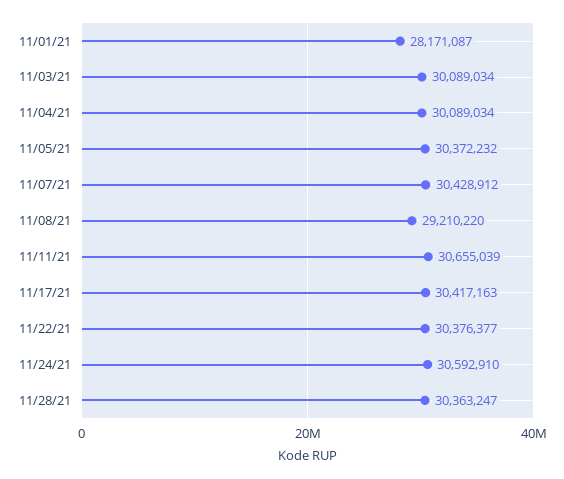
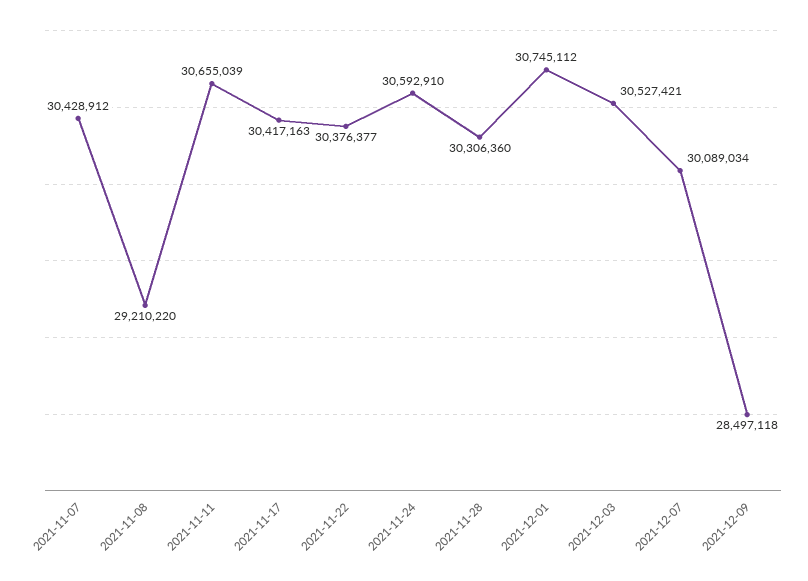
11/01/21: 28171087 -> none
11/03/21: 30089034 -> none
11/04/21: 30089034 -> none
11/05/21: 30372232 -> none
11/28/21: 30363247 -> 30306360
2021-12-01: none -> 30745112
2021-12-03: none -> 30527421
2021-12-07: none -> 30089034
2021-12-09: none -> 28497118

